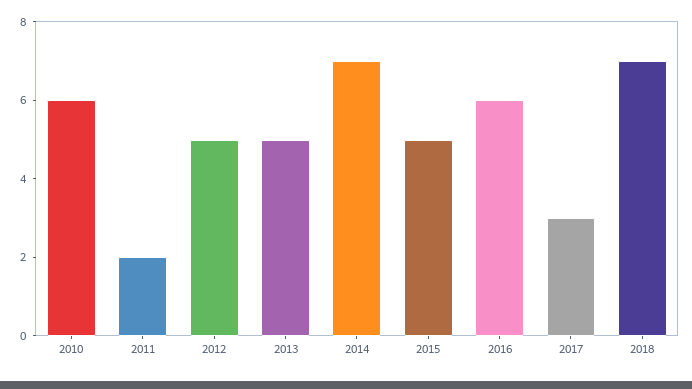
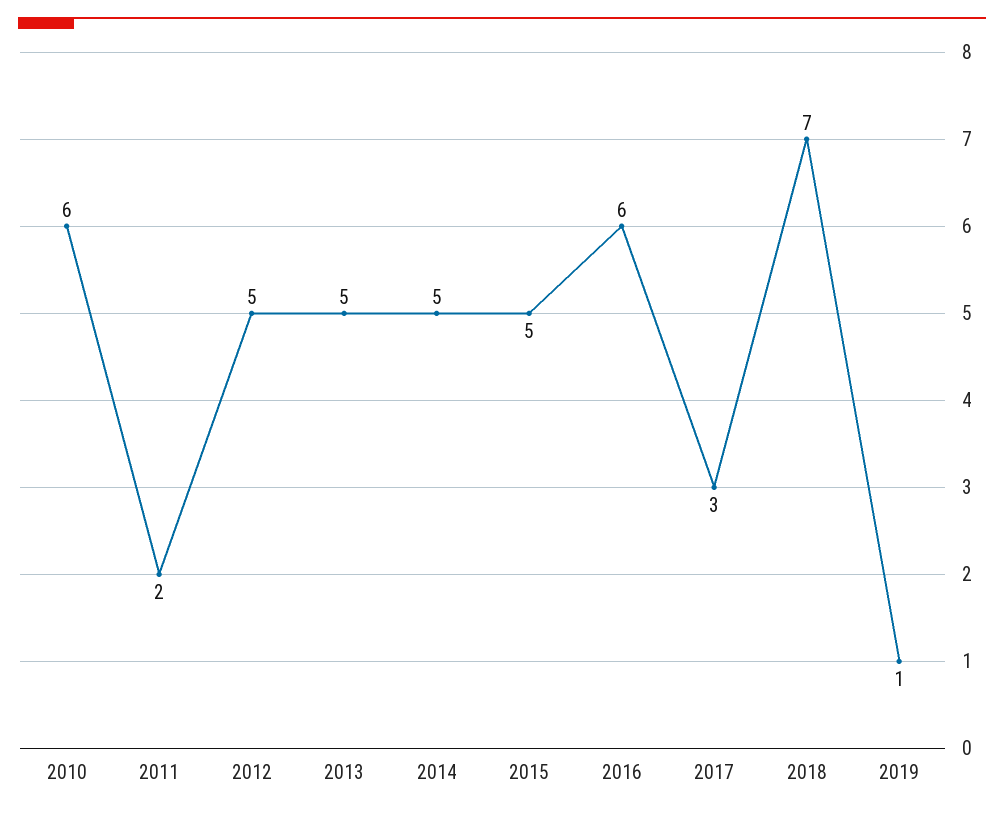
2014: 7 -> 5
2019: none -> 1

